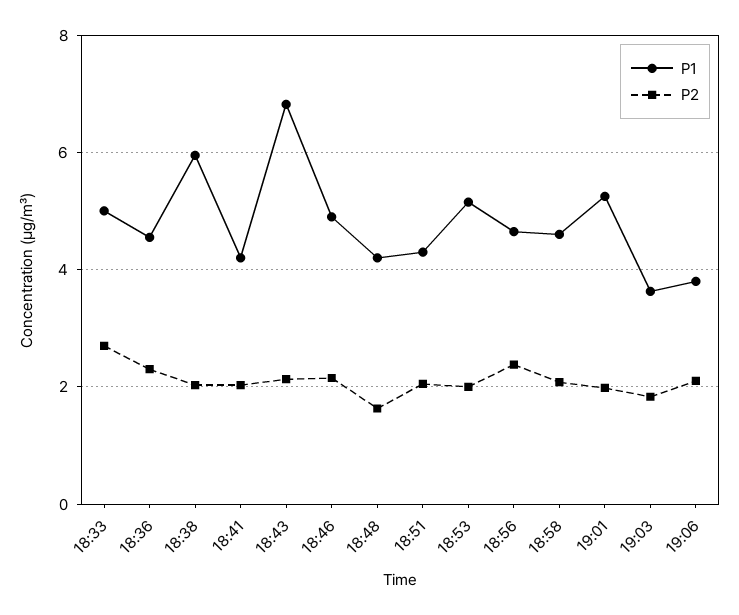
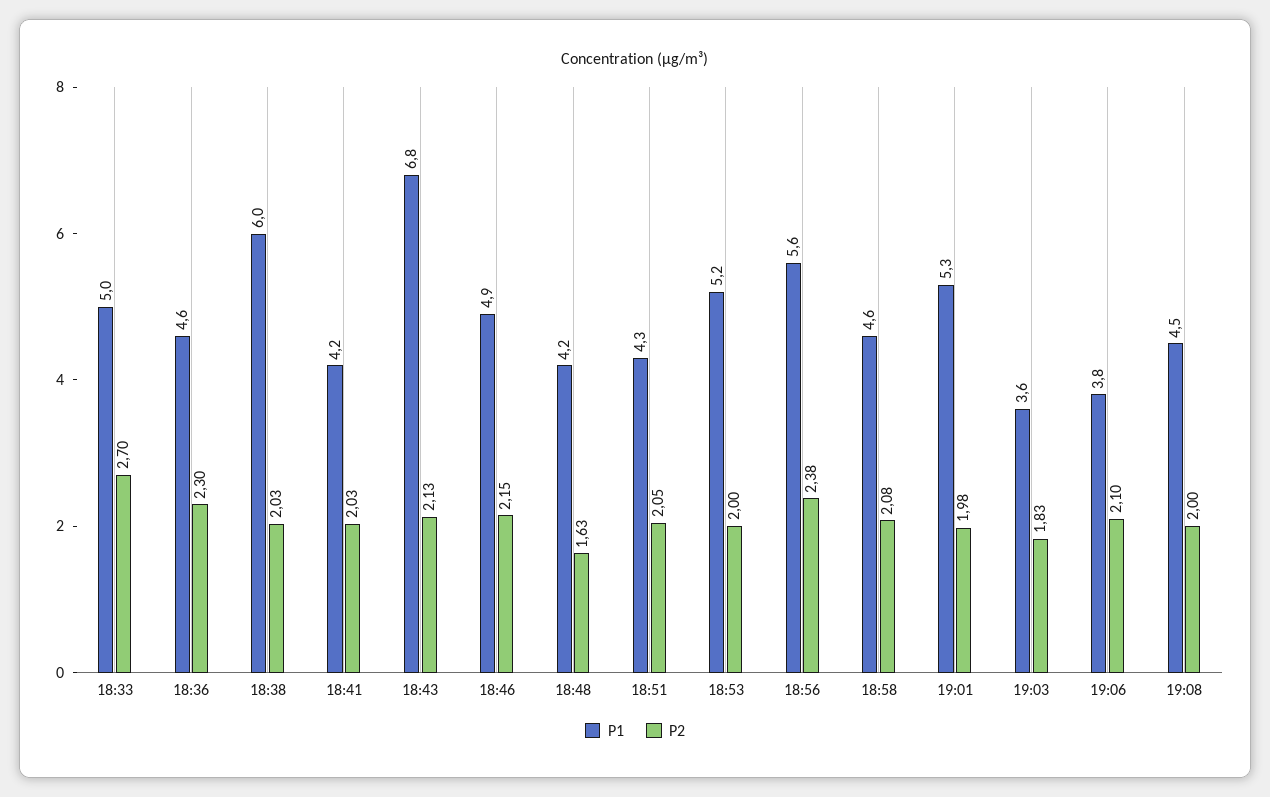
P1, 18:56: 4.6 -> 5.6
P1, 19:08: none -> 4.5
P2, 19:08: none -> 2

